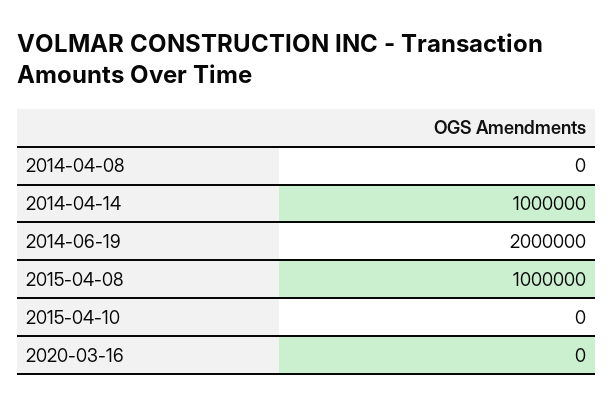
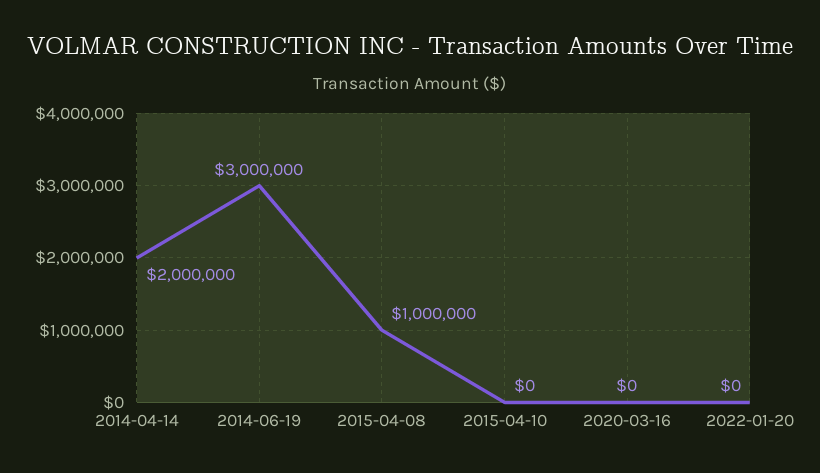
2014-04-08: 0 -> none
2014-04-14: 1000000 -> 2000000
2014-06-19: 2000000 -> 3000000
2022-01-20: none -> 0

